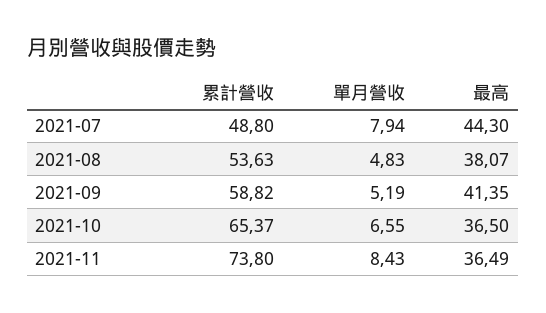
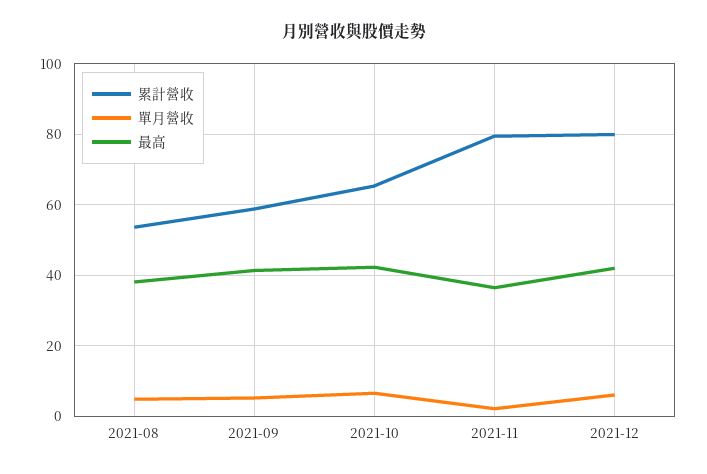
累計營收, 2021-07: 48.8 -> none
單月營收, 2021-07: 7.94 -> none
最高, 2021-07: 44.3 -> none
最高, 2021-10: 36.5 -> 42
累計營收, 2021-11: 73.8 -> 80
單月營收, 2021-11: 8.43 -> 2
累計營收, 2021-12: none -> 80
單月營收, 2021-12: none -> 6
最高, 2021-12: none -> 42

